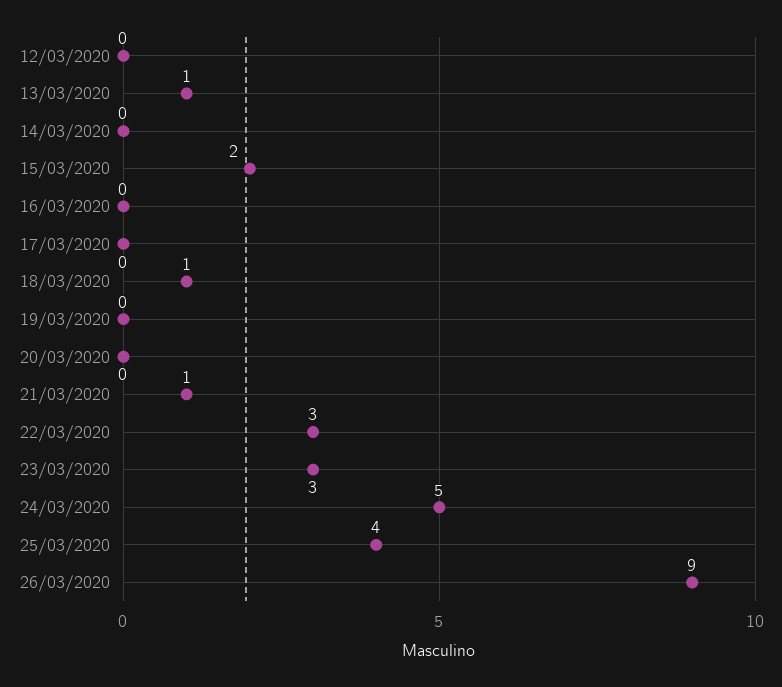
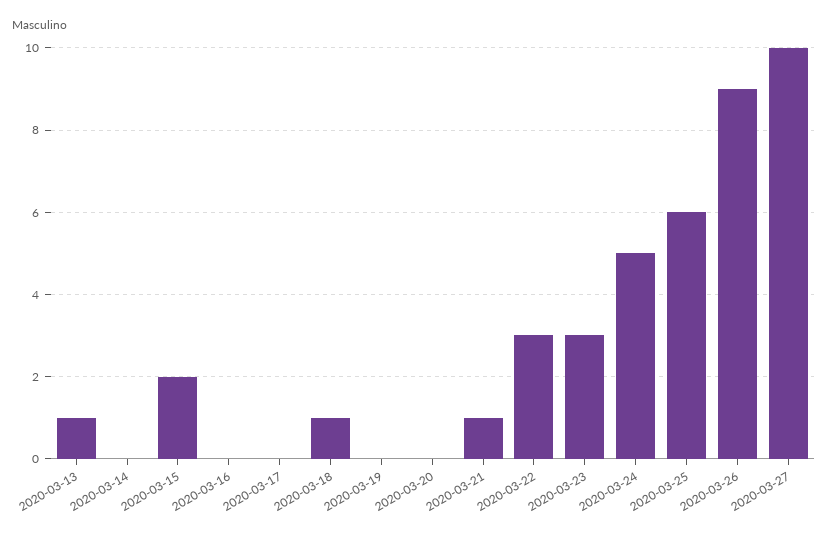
12/03/2020: 0 -> none
25/03/2020: 4 -> 6
2020-03-27: none -> 10

